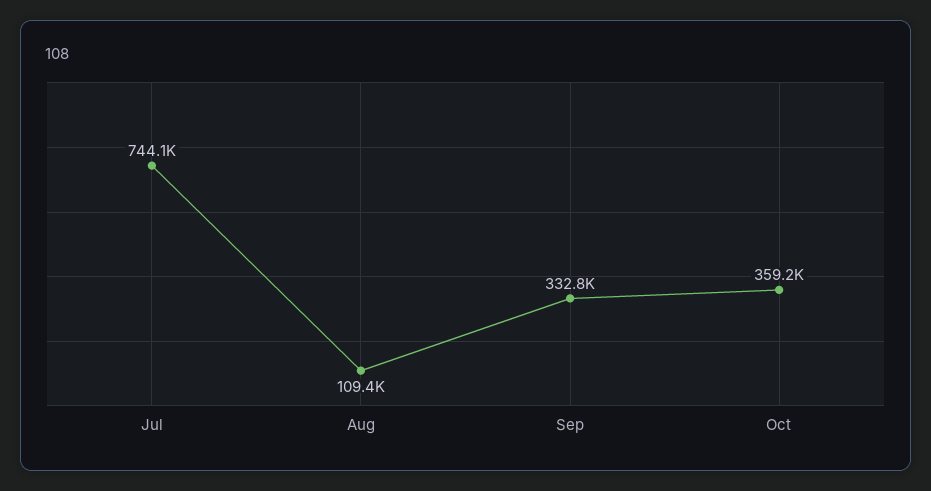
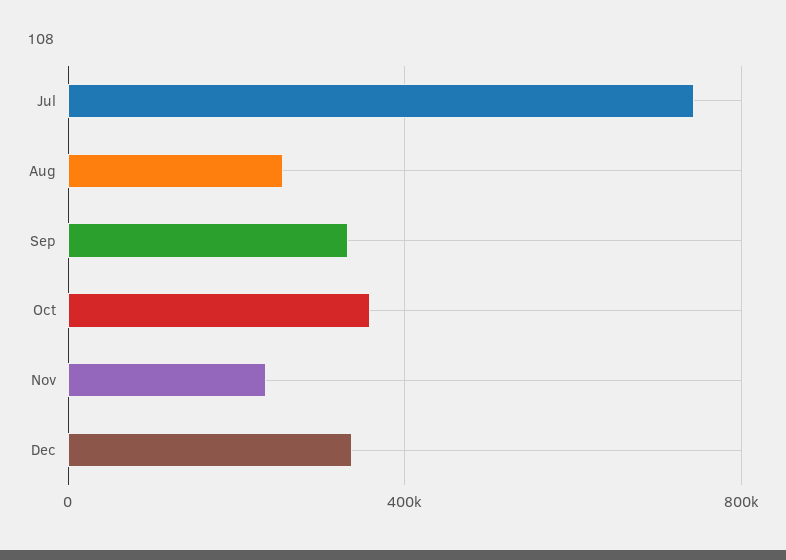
Aug: 109400 -> 250000
Nov: none -> 250000
Dec: none -> 350000

